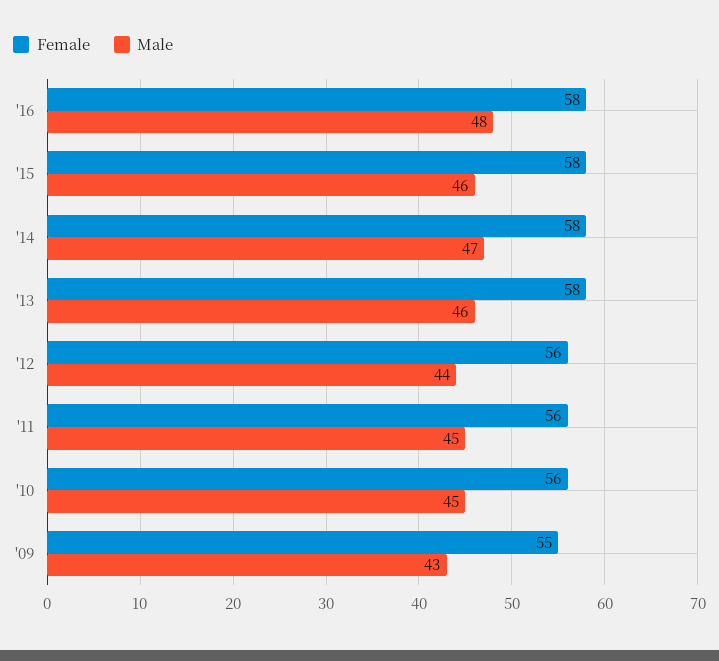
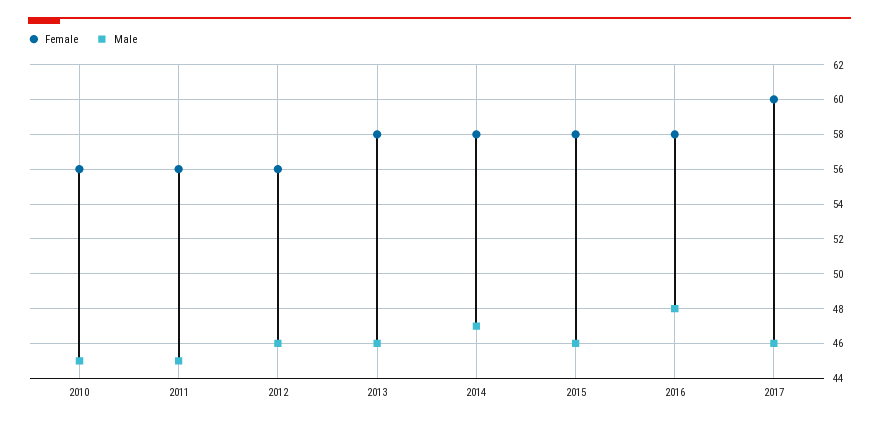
Male, '12: 44 -> 46
Female, '09: 55 -> none
Male, '09: 43 -> none
Female, 2017: none -> 60
Male, 2017: none -> 46

